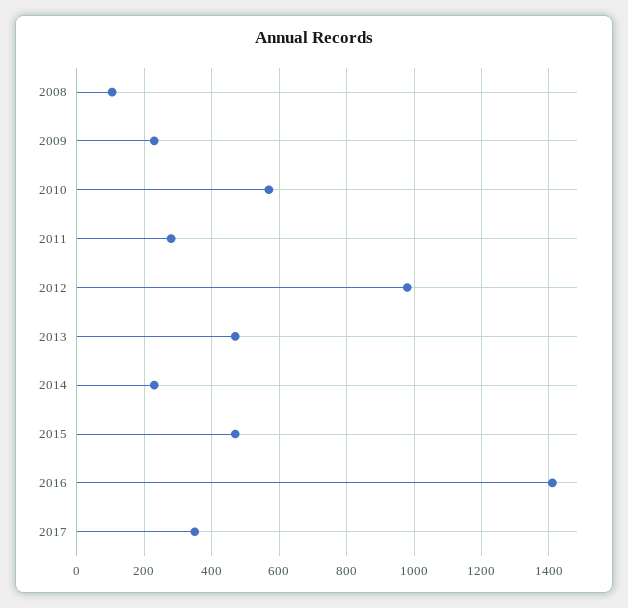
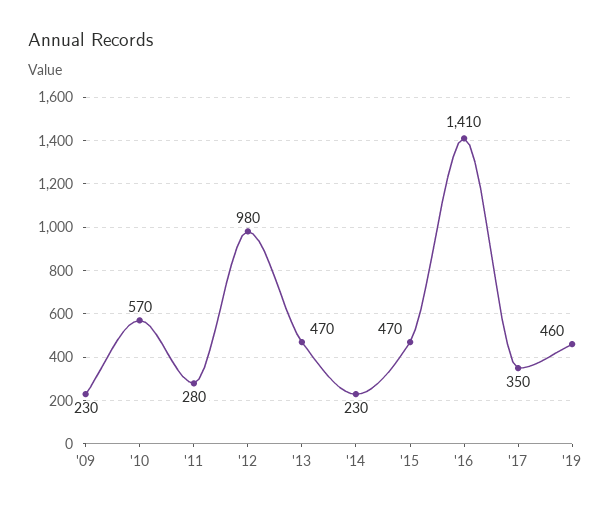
2008: 100 -> none
'19: none -> 460

